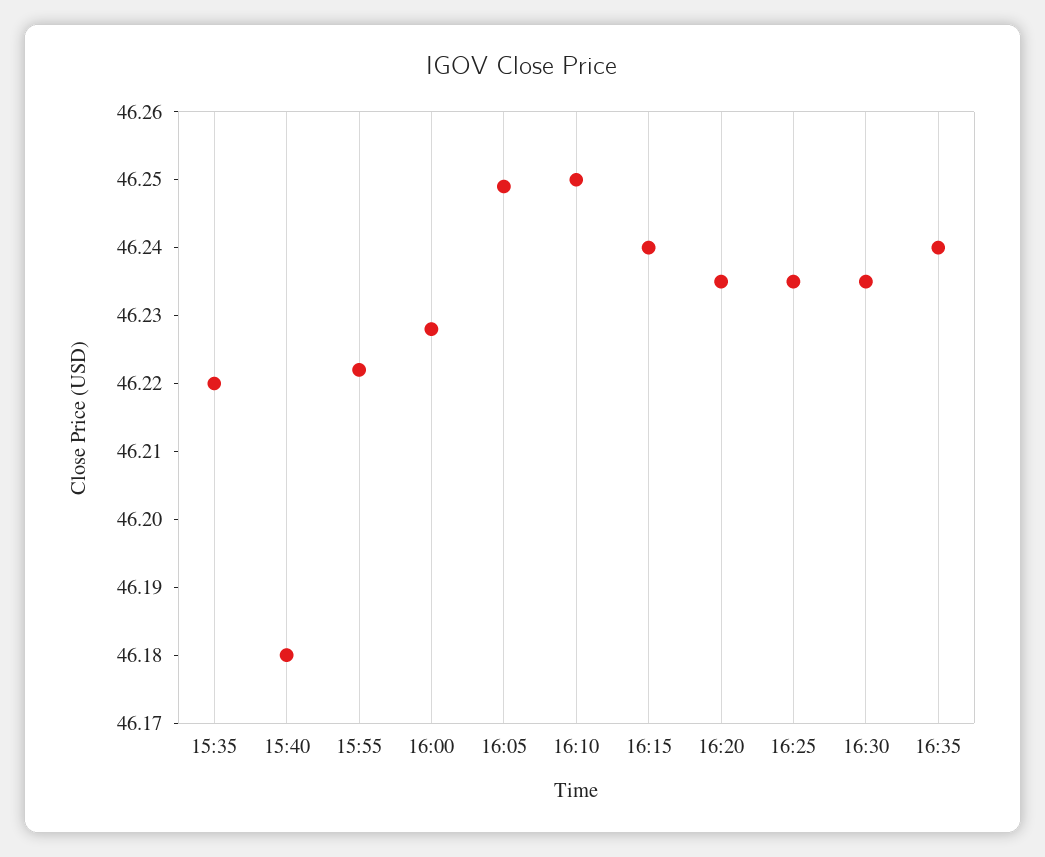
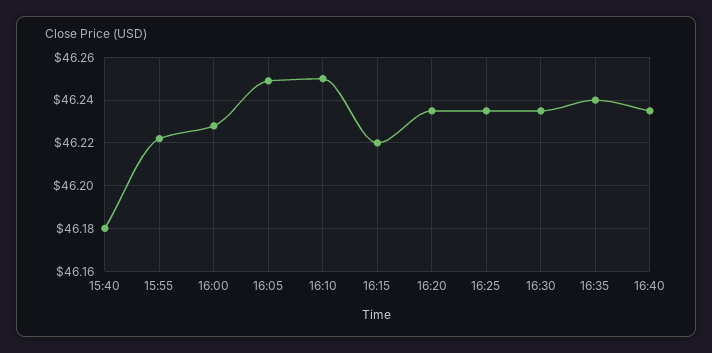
15:35: 46.22 -> none
16:15: 46.24 -> 46.22
16:40: none -> 46.235

